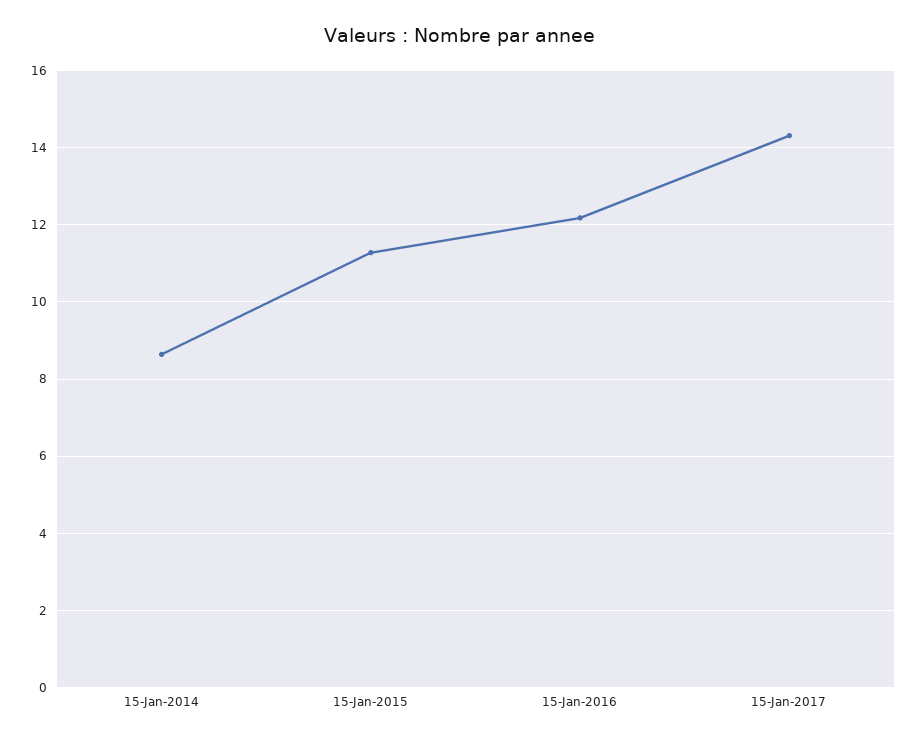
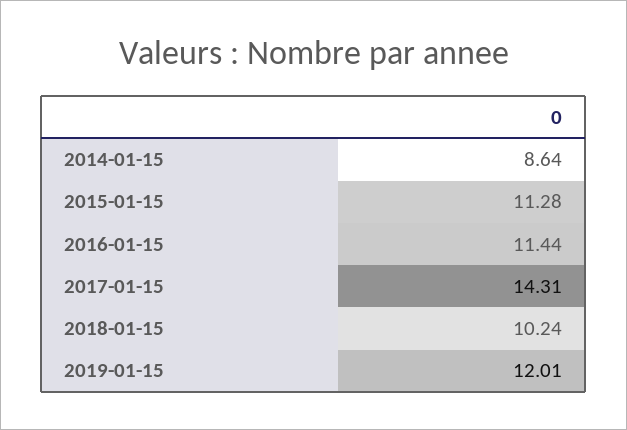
15-Jan-2016: 12.2 -> 11.44
2018-01-15: none -> 10.24
2019-01-15: none -> 12.01

